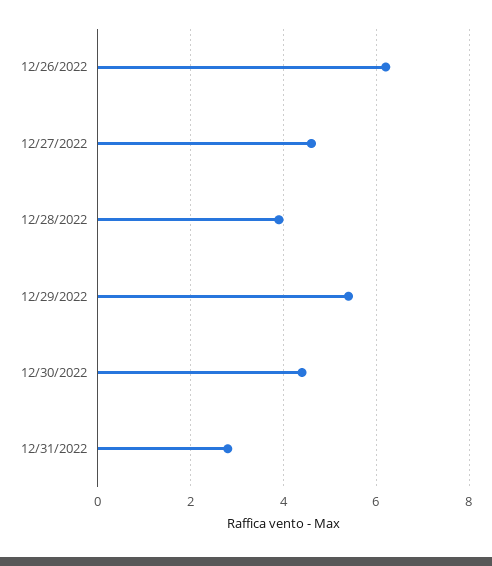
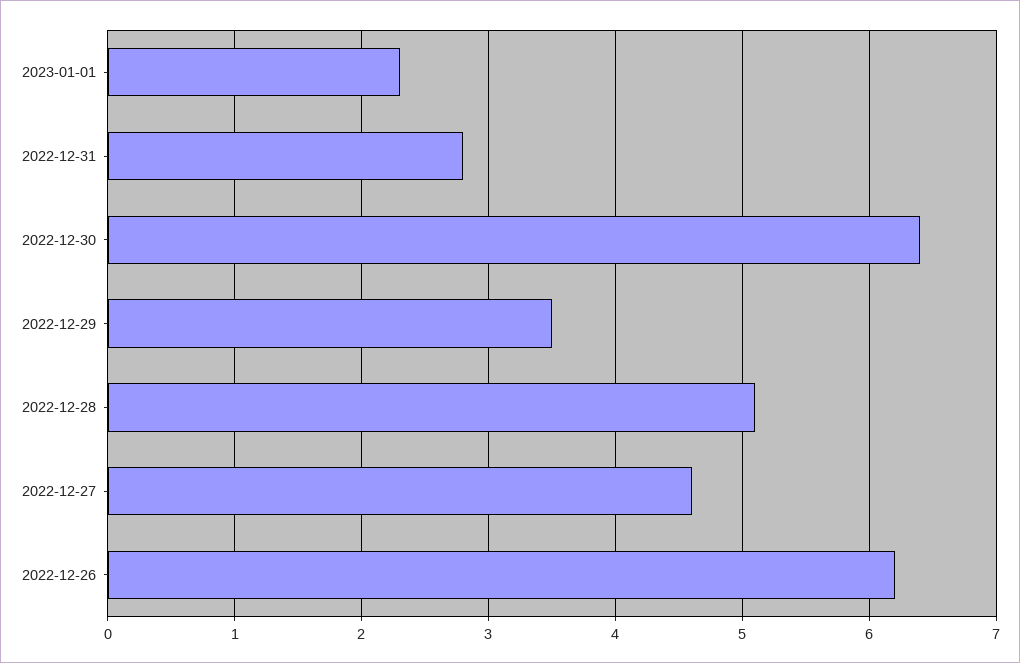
12/28/2022: 4 -> 5.1
12/29/2022: 5.5 -> 3.5
12/30/2022: 4.5 -> 6.4
2023-01-01: none -> 2.3

